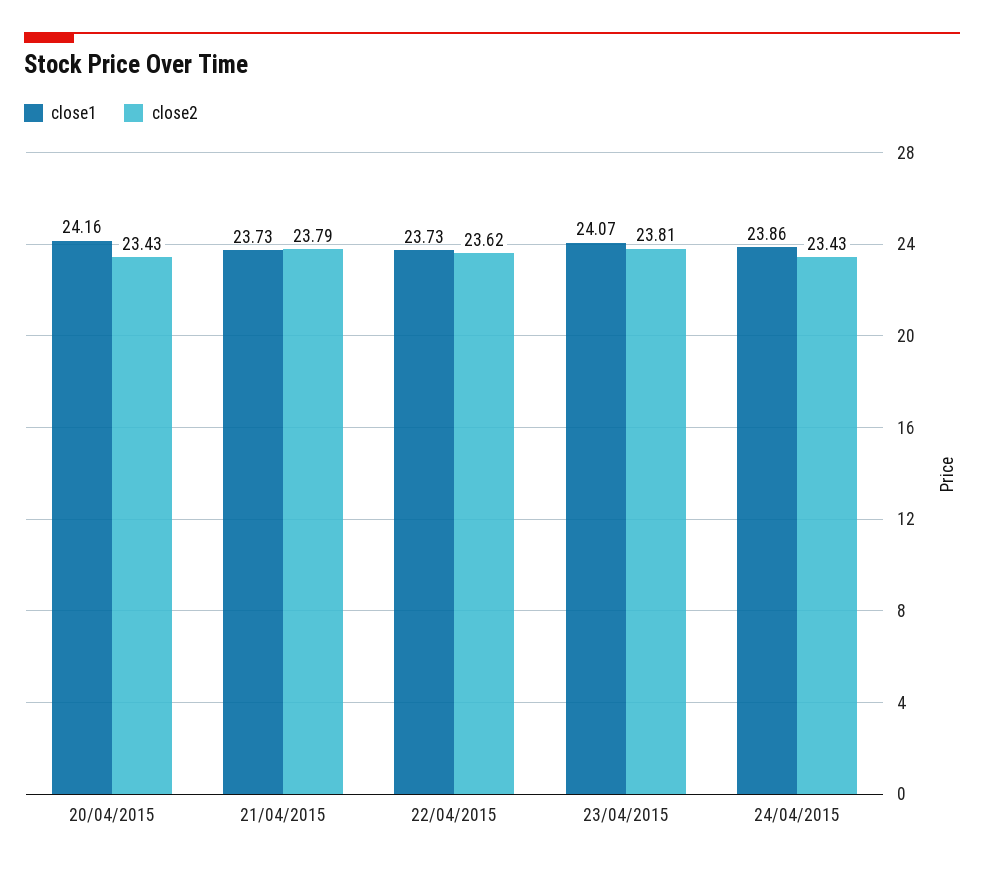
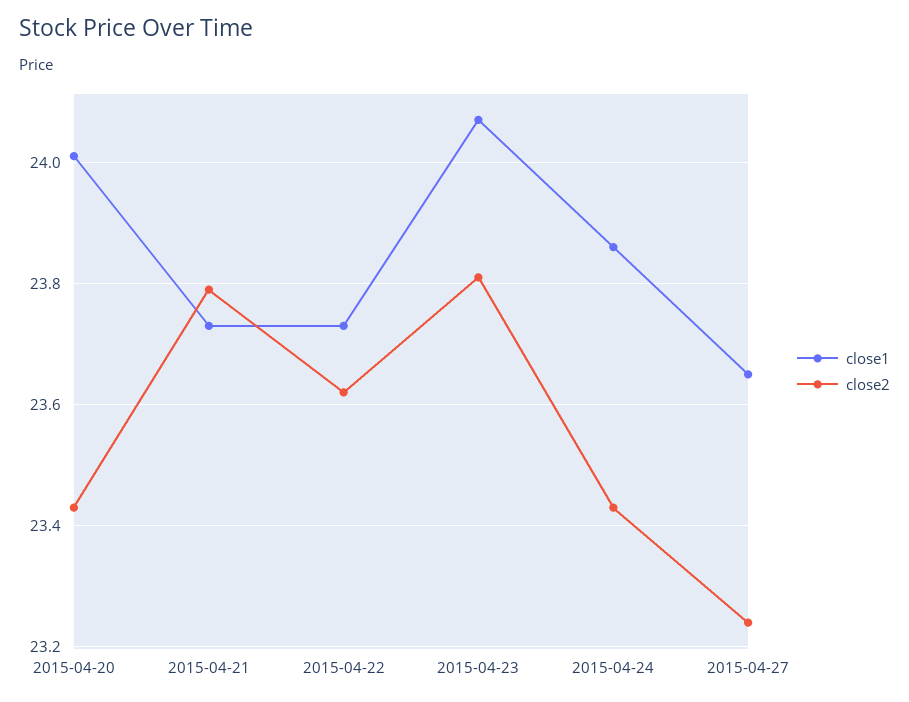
close1, 20/04/2015: 24.16 -> 24
close1, 2015-04-27: none -> 23.65
close2, 2015-04-27: none -> 23.25

